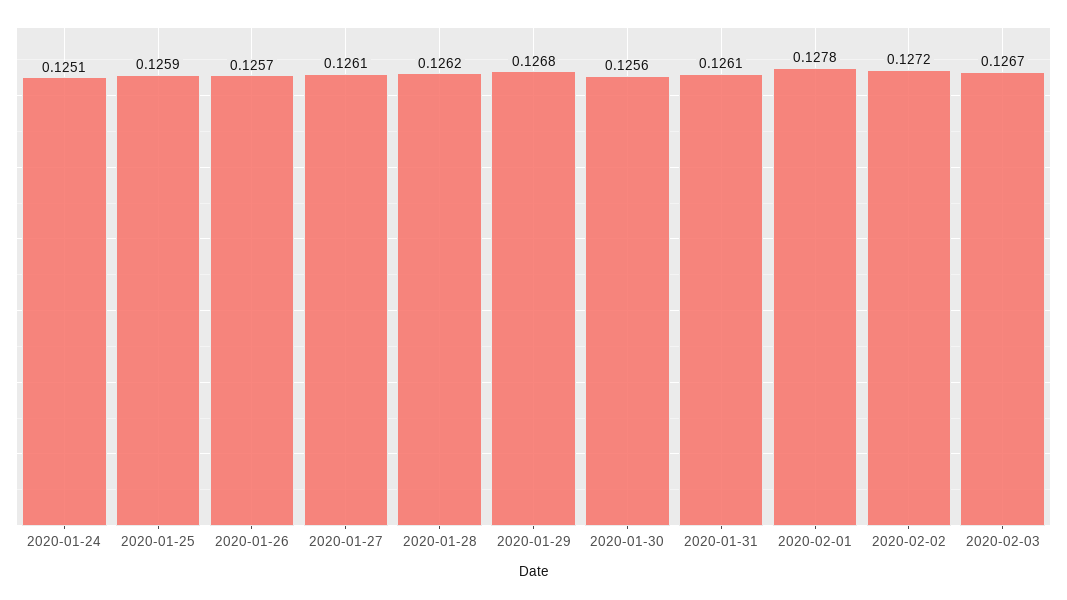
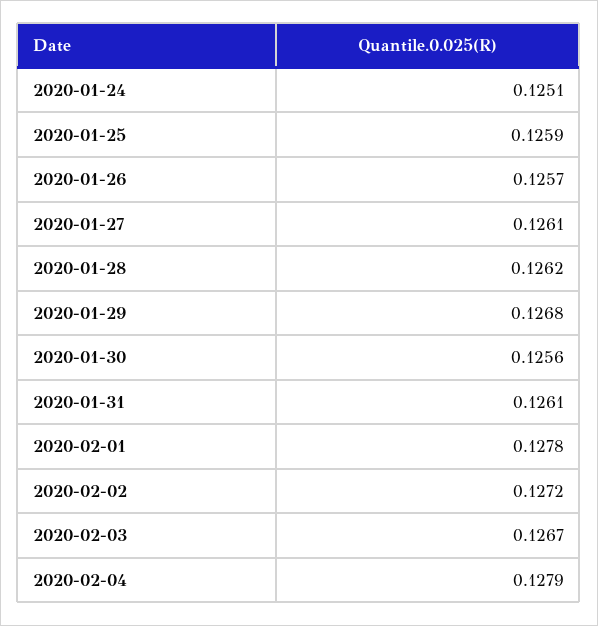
2020-02-04: none -> 0.1279

